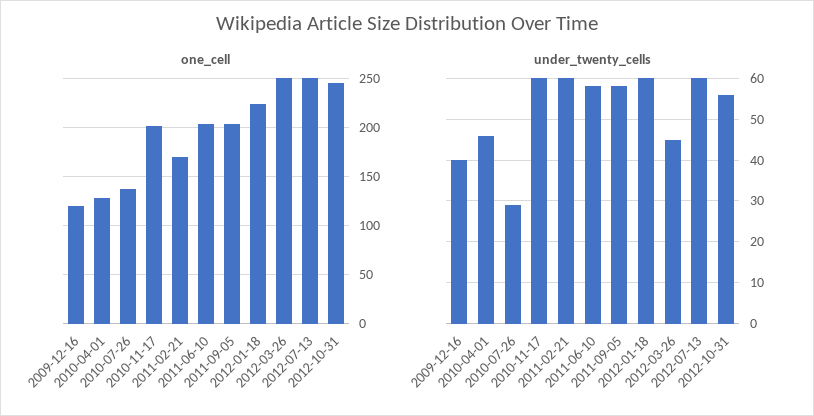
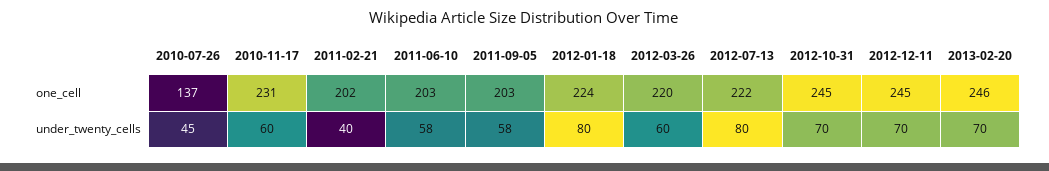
one_cell, 2009-12-16: 120 -> none
one_cell, 2010-04-01: 130 -> none
one_cell, 2010-11-17: 200 -> 231
one_cell, 2011-02-21: 170 -> 202
one_cell, 2012-03-26: 250 -> 220
one_cell, 2012-07-13: 250 -> 222
under_twenty_cells, 2009-12-16: 40 -> none
under_twenty_cells, 2010-04-01: 45 -> none
under_twenty_cells, 2010-07-26: 30 -> 45
under_twenty_cells, 2011-02-21: 60 -> 40
under_twenty_cells, 2012-01-18: 60 -> 80
under_twenty_cells, 2012-03-26: 45 -> 60
under_twenty_cells, 2012-07-13: 60 -> 80
under_twenty_cells, 2012-10-31: 55 -> 70
one_cell, 2012-12-11: none -> 245
one_cell, 2013-02-20: none -> 246
under_twenty_cells, 2012-12-11: none -> 70
under_twenty_cells, 2013-02-20: none -> 70

